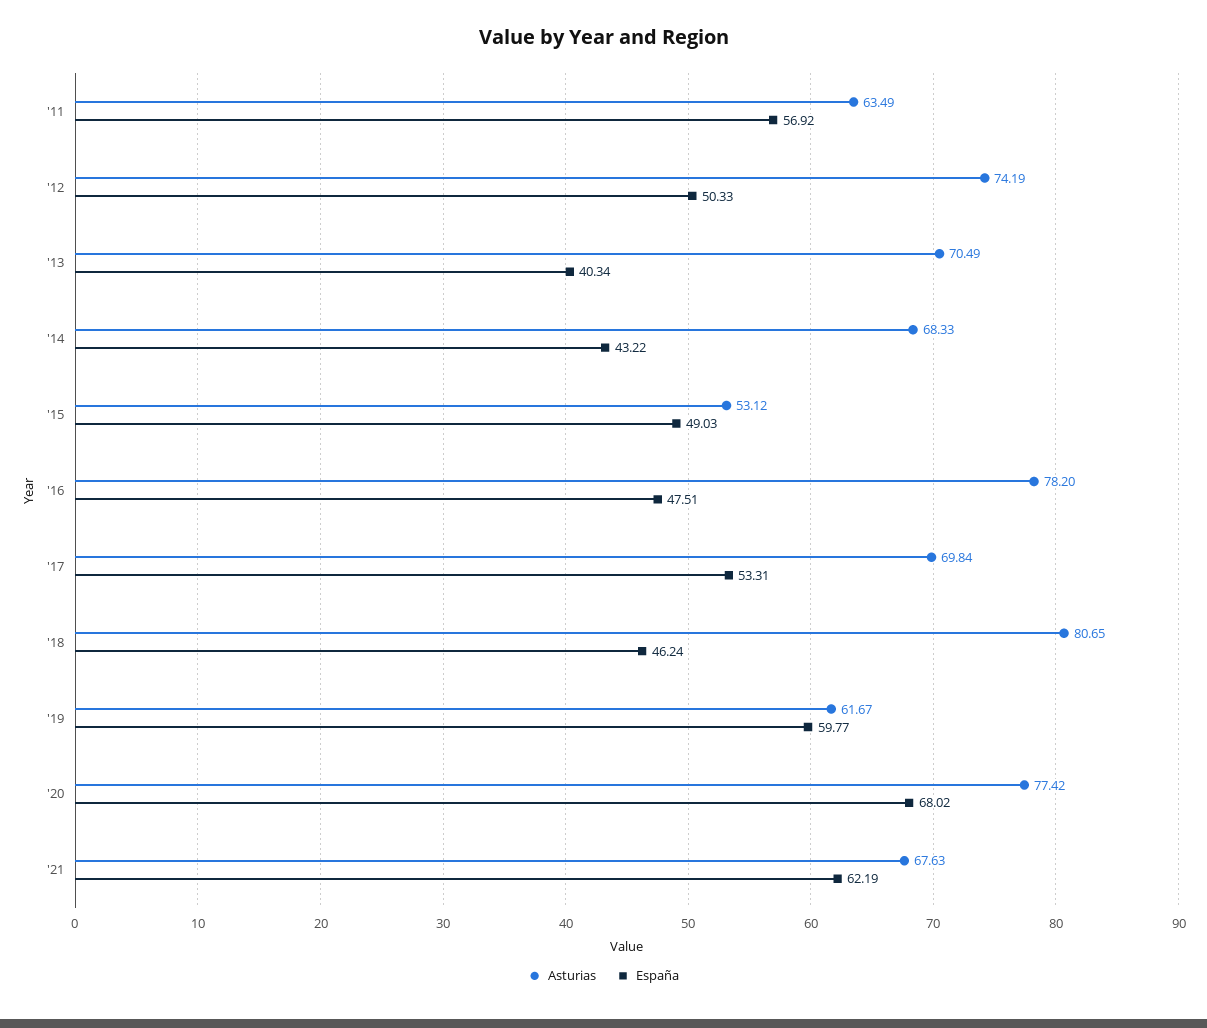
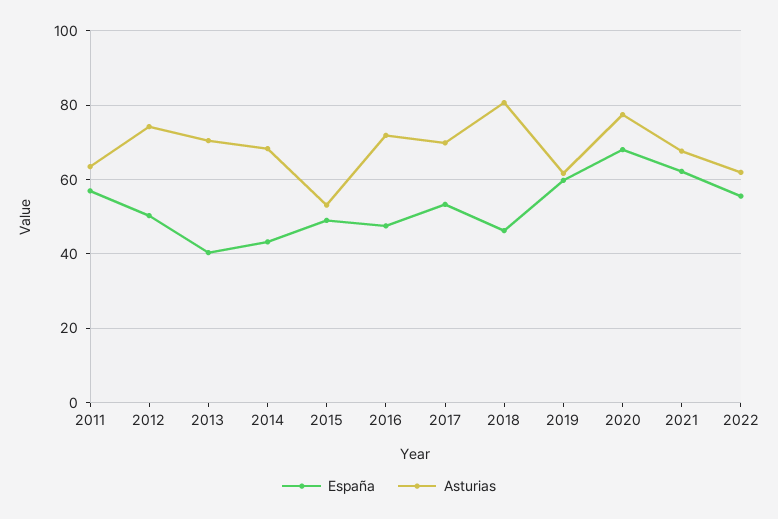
Asturias, '16: 78.2 -> 72
España, 2022: none -> 56
Asturias, 2022: none -> 62

